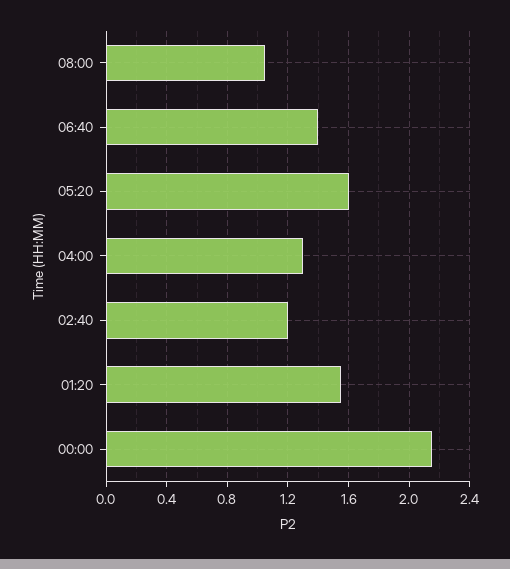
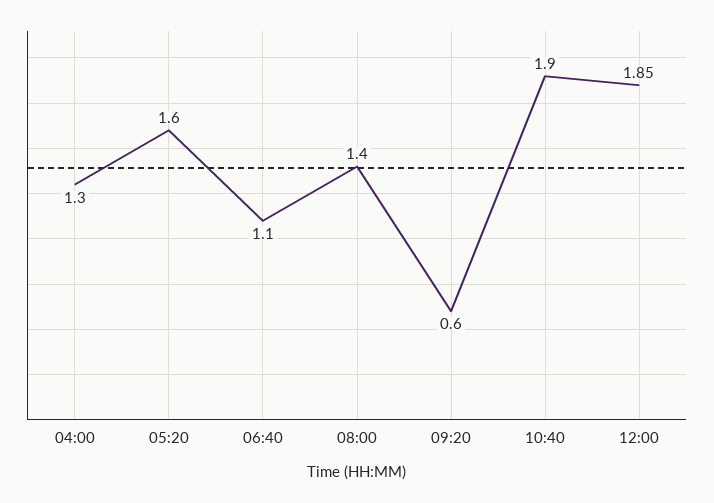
08:00: 1.05 -> 1.4
06:40: 1.4 -> 1.1
02:40: 1.2 -> none
01:20: 1.55 -> none
00:00: 2.15 -> none
09:20: none -> 0.6
10:40: none -> 1.9
12:00: none -> 1.85

